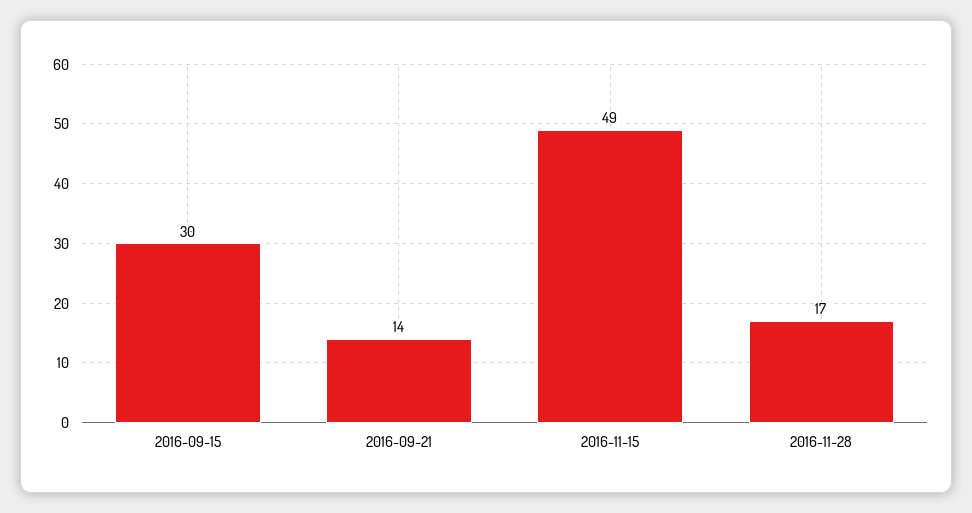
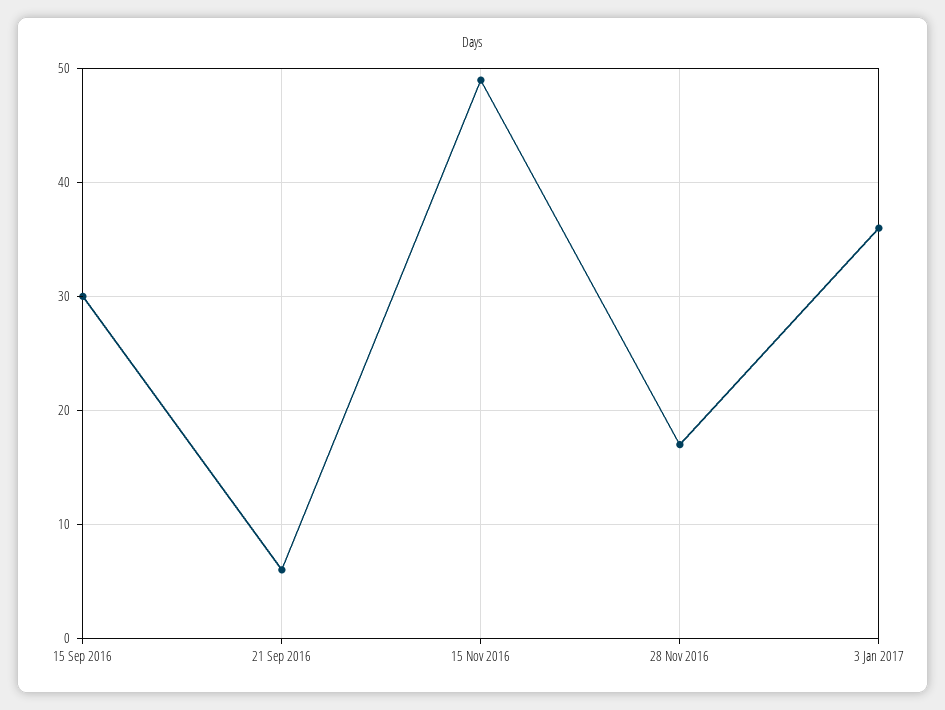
2016-09-21: 14 -> 6
3 Jan 2017: none -> 36

